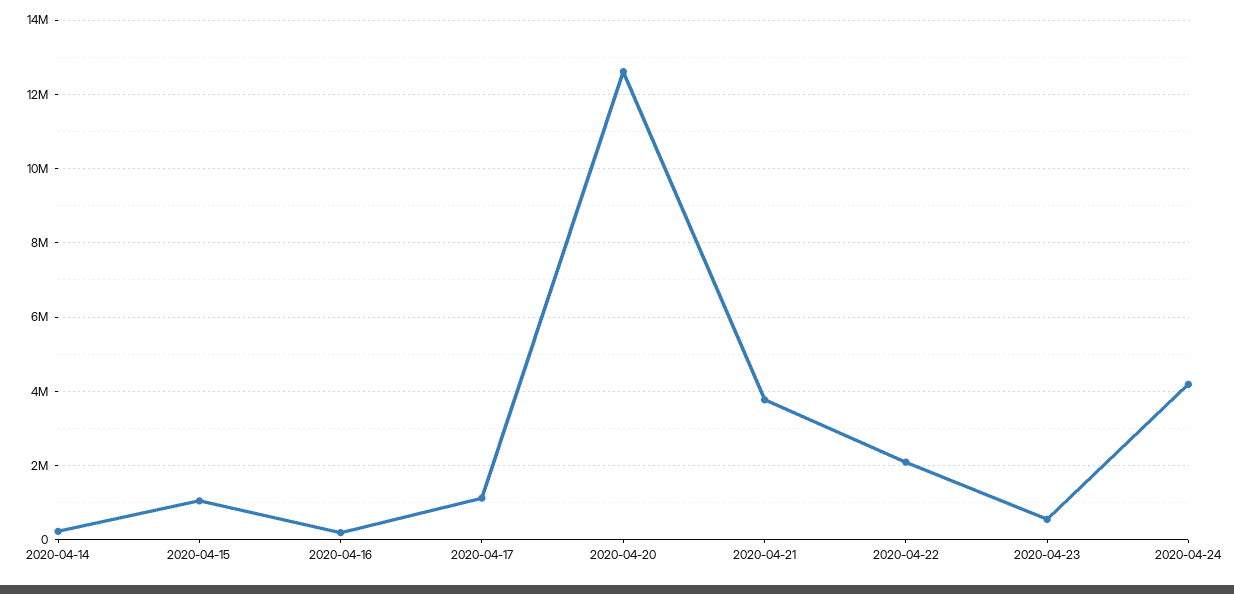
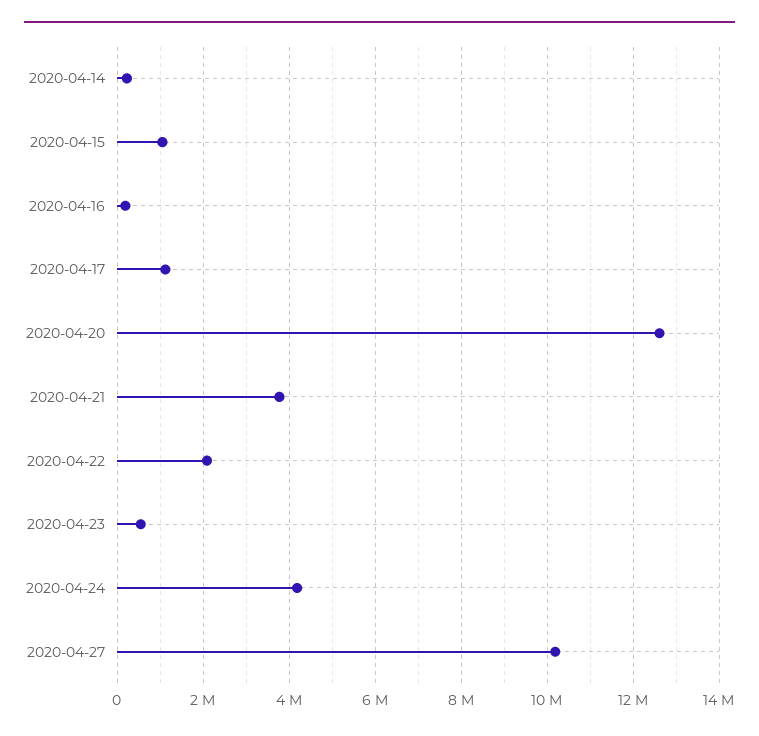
2020-04-27: none -> 10200000

